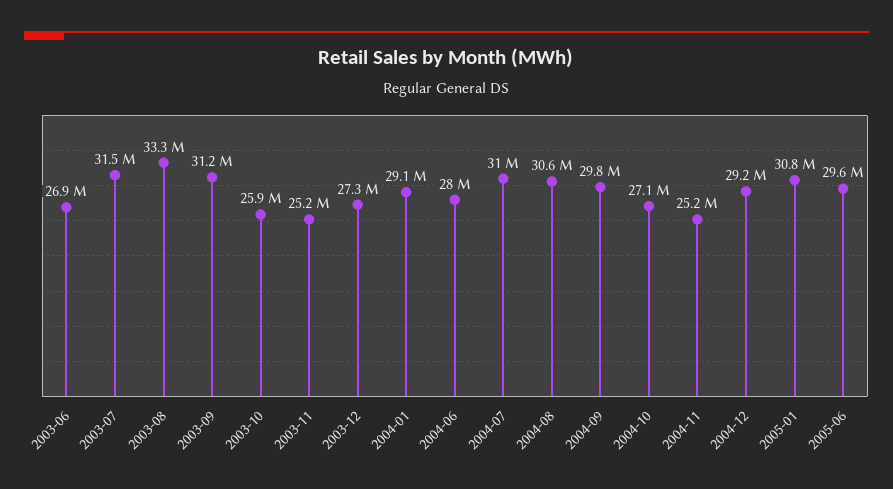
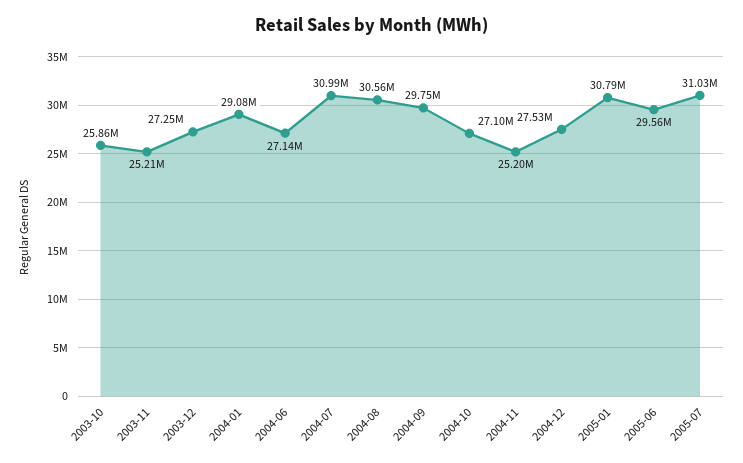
2003-06: 26900000 -> none
2003-07: 31500000 -> none
2003-08: 33300000 -> none
2003-09: 31200000 -> none
2004-06: 28000000 -> 27140000
2004-12: 29200000 -> 27530000
2005-07: none -> 31030000

